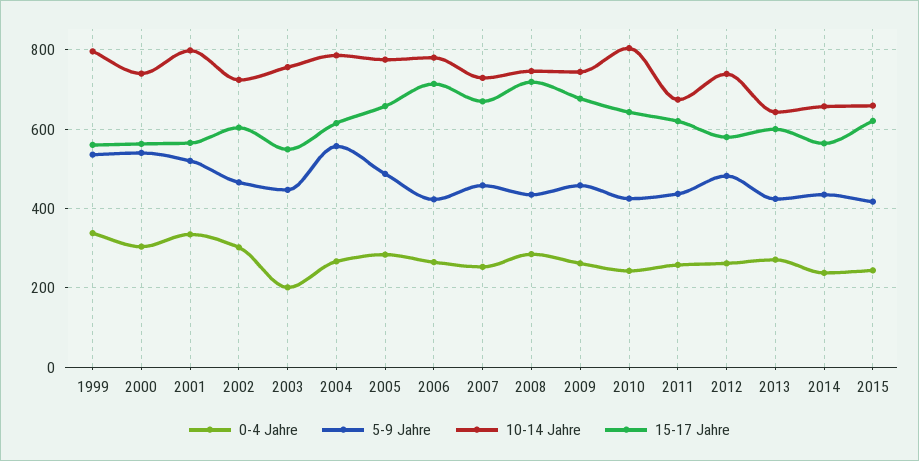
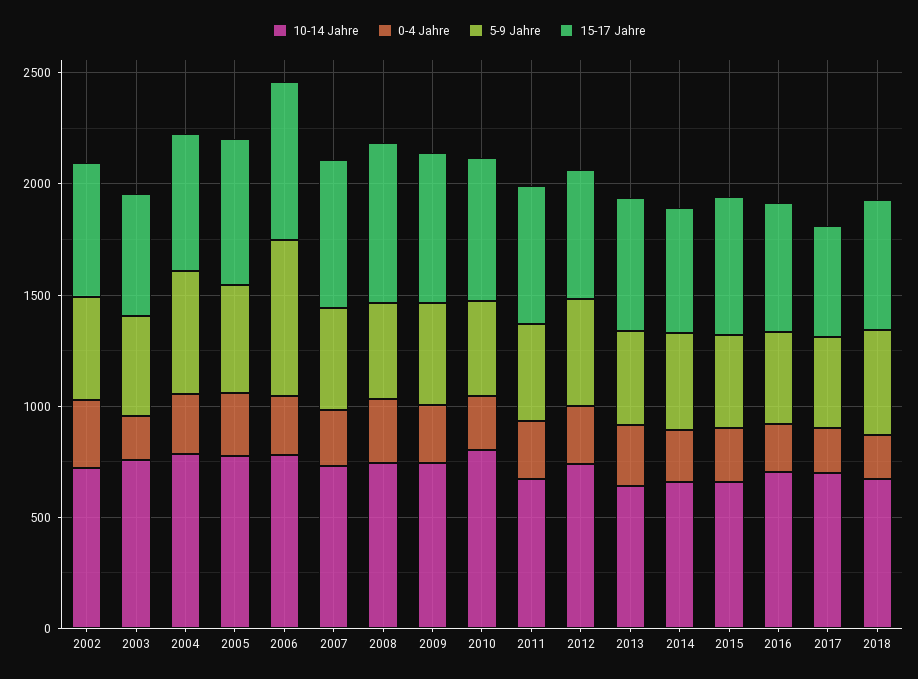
0-4 Jahre, 1999: 340 -> none
5-9 Jahre, 1999: 540 -> none
10-14 Jahre, 1999: 800 -> none
15-17 Jahre, 1999: 560 -> none
0-4 Jahre, 2000: 300 -> none
5-9 Jahre, 2000: 540 -> none
10-14 Jahre, 2000: 740 -> none
15-17 Jahre, 2000: 560 -> none
0-4 Jahre, 2001: 340 -> none
5-9 Jahre, 2001: 520 -> none
10-14 Jahre, 2001: 800 -> none
15-17 Jahre, 2001: 560 -> none
5-9 Jahre, 2006: 420 -> 700
10-14 Jahre, 2016: none -> 700
0-4 Jahre, 2016: none -> 200
5-9 Jahre, 2016: none -> 400
15-17 Jahre, 2016: none -> 600
10-14 Jahre, 2017: none -> 700
0-4 Jahre, 2017: none -> 200
5-9 Jahre, 2017: none -> 400
15-17 Jahre, 2017: none -> 500
10-14 Jahre, 2018: none -> 700
0-4 Jahre, 2018: none -> 200
5-9 Jahre, 2018: none -> 500
15-17 Jahre, 2018: none -> 600

